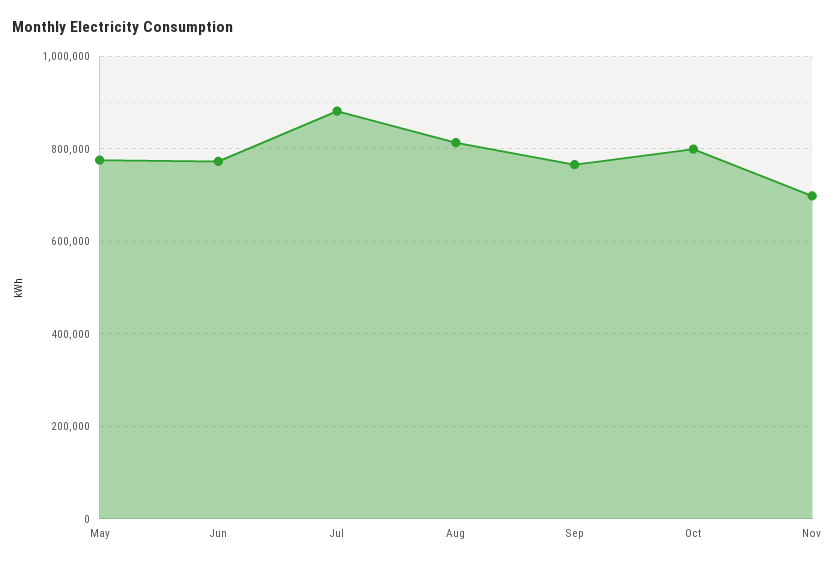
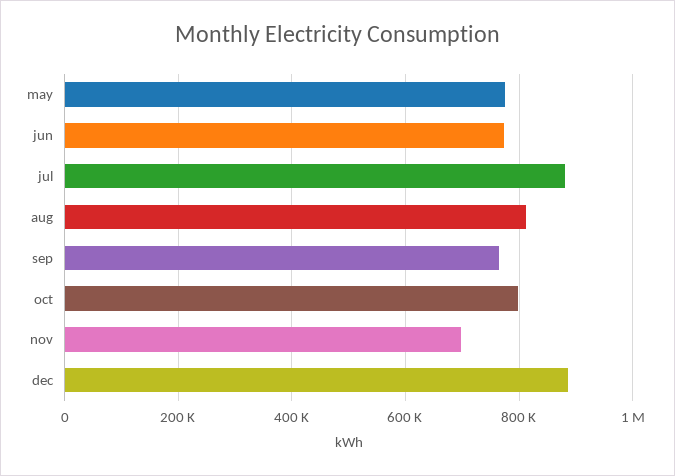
dec: none -> 880000

